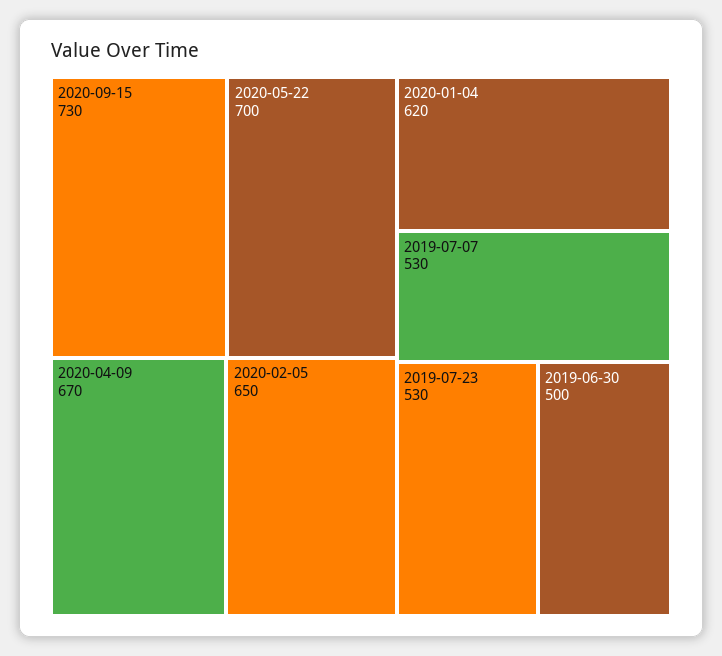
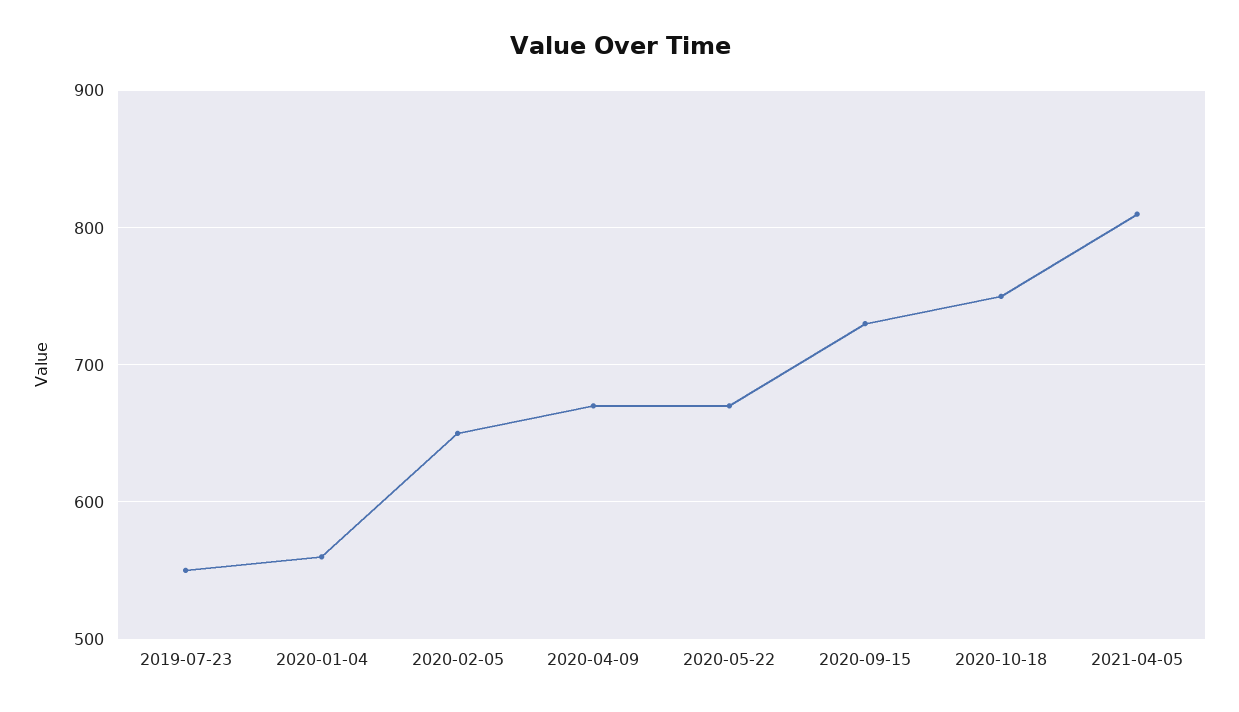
2020-05-22: 700 -> 670
2020-01-04: 620 -> 560
2019-07-07: 530 -> none
2019-07-23: 530 -> 550
2019-06-30: 500 -> none
2020-10-18: none -> 750
2021-04-05: none -> 810

